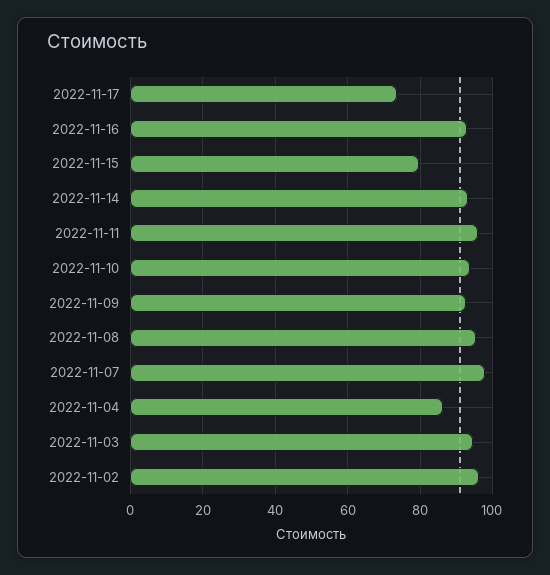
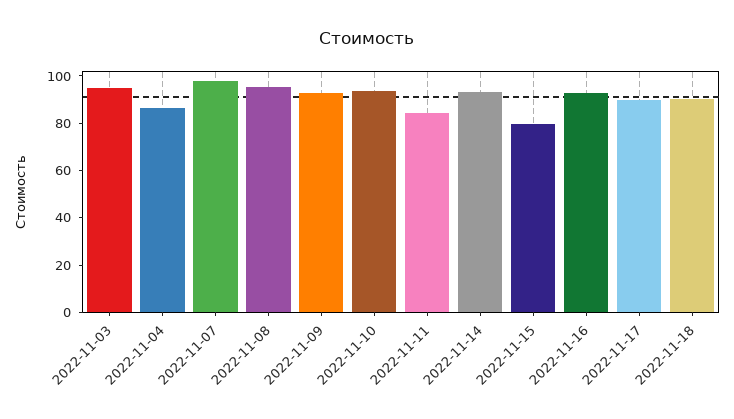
2022-11-17: 74 -> 90
2022-11-11: 96 -> 85
2022-11-02: 96 -> none
2022-11-18: none -> 90

